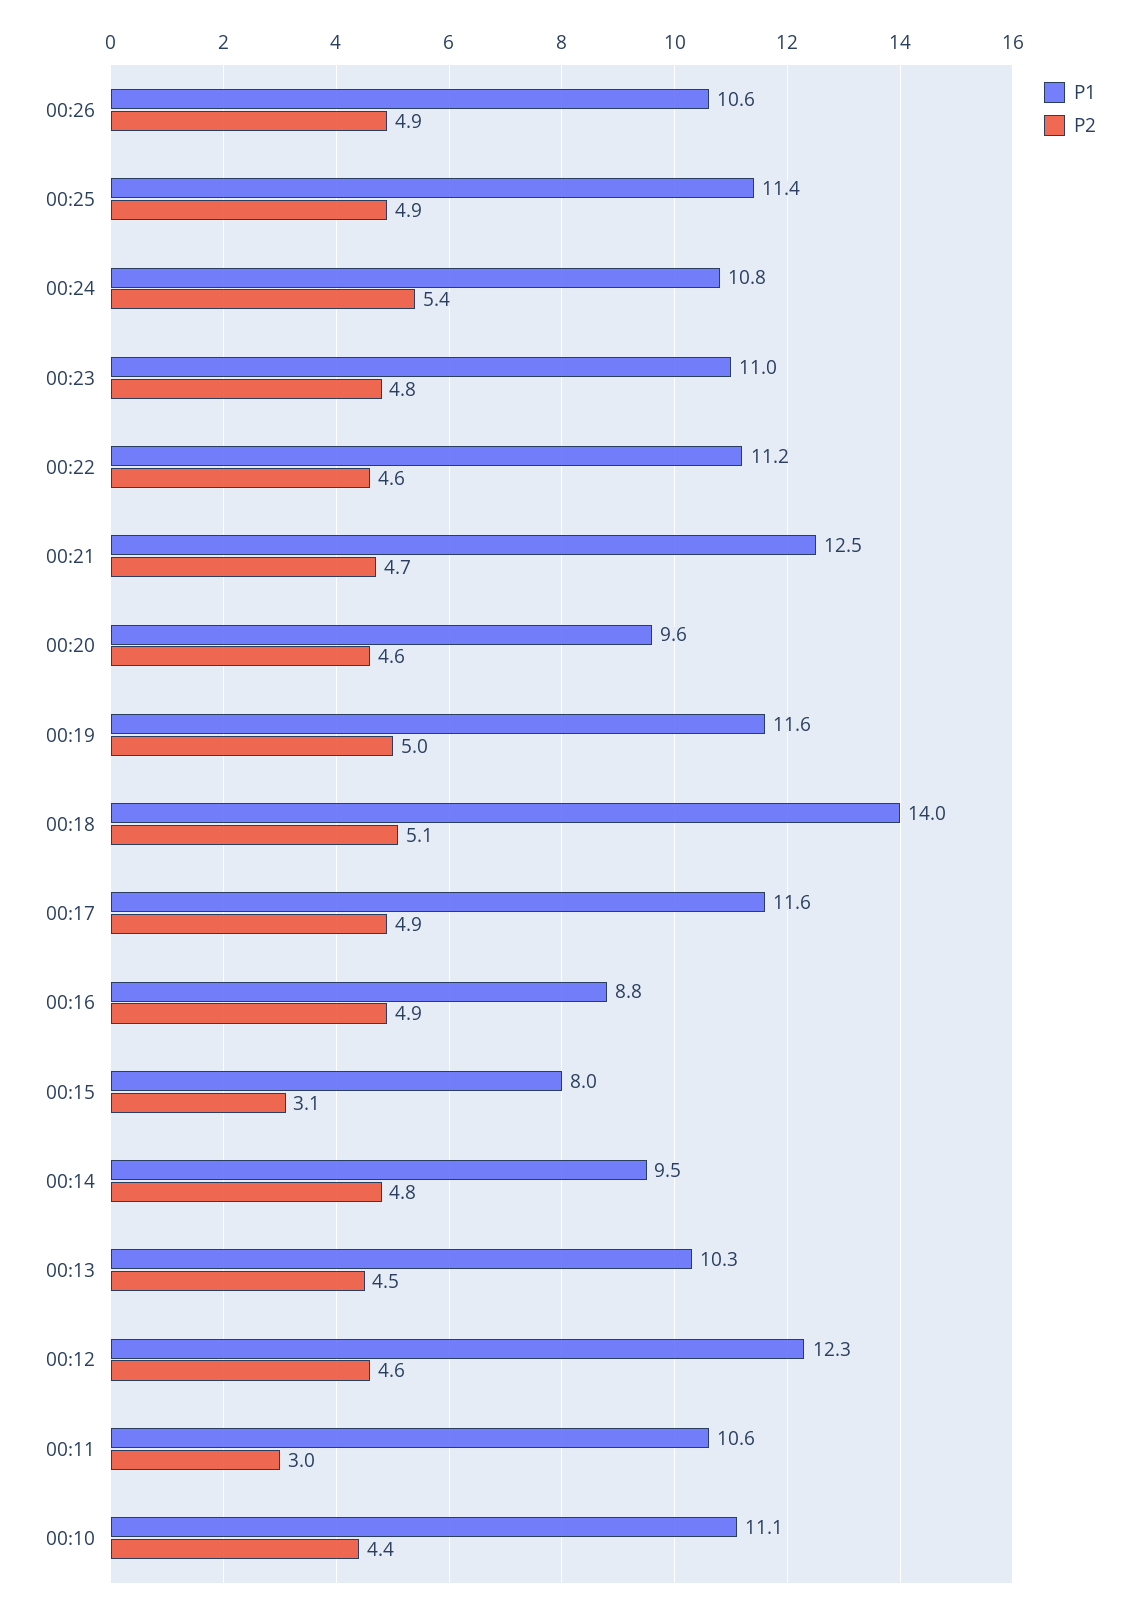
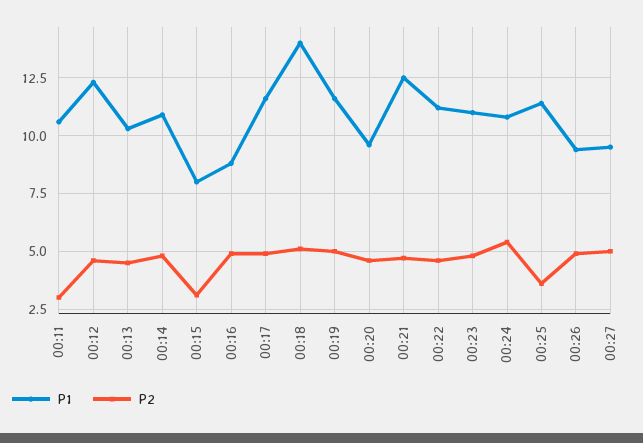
P1, 00:26: 10.6 -> 9.5
P2, 00:25: 4.9 -> 3.5
P1, 00:14: 9.5 -> 11
P1, 00:10: 11.1 -> none
P2, 00:10: 4.4 -> none
P1, 00:27: none -> 9.5
P2, 00:27: none -> 5

